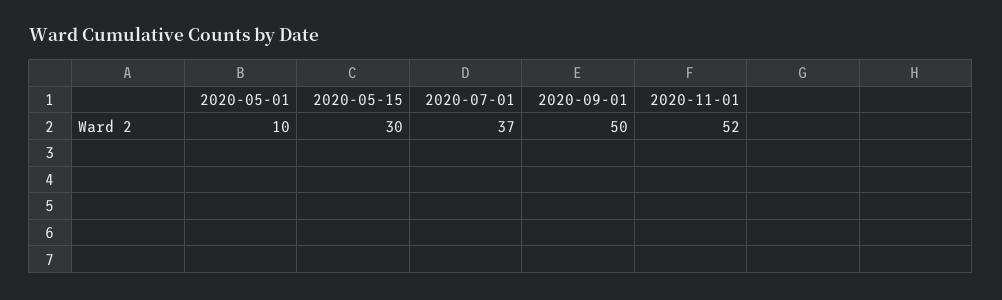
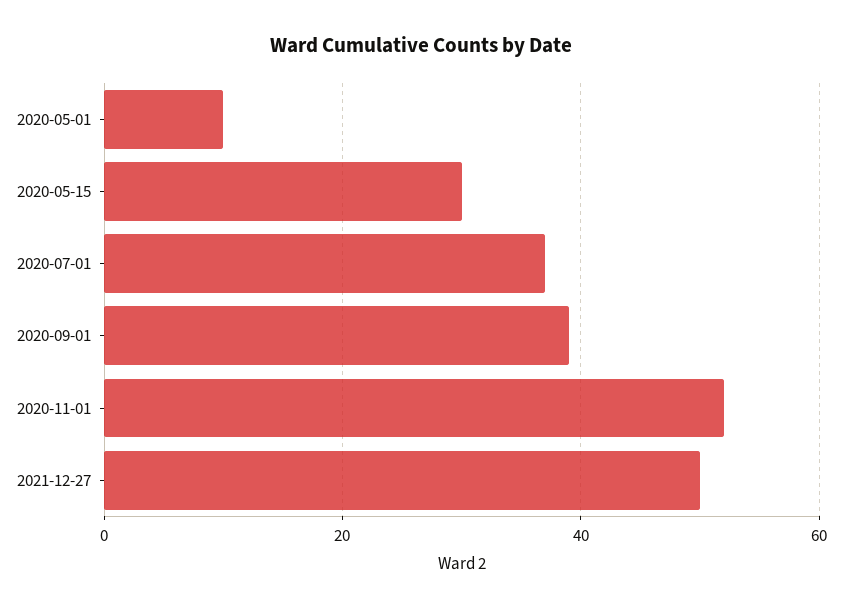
2020-09-01: 50 -> 40
2021-12-27: none -> 50

